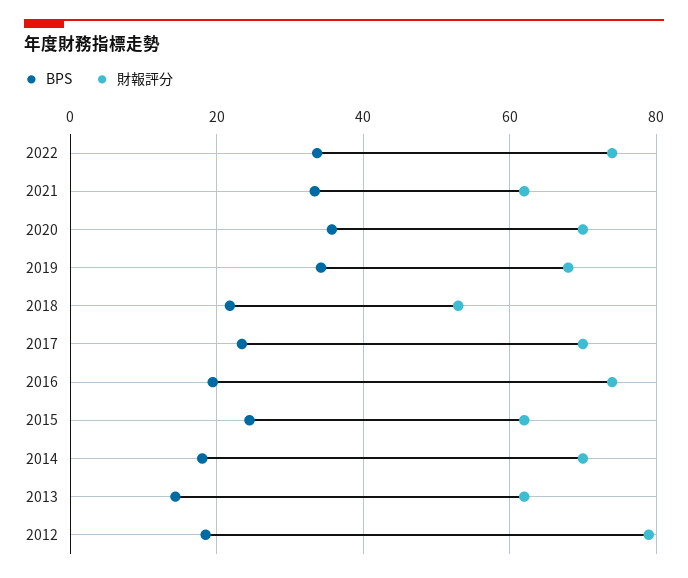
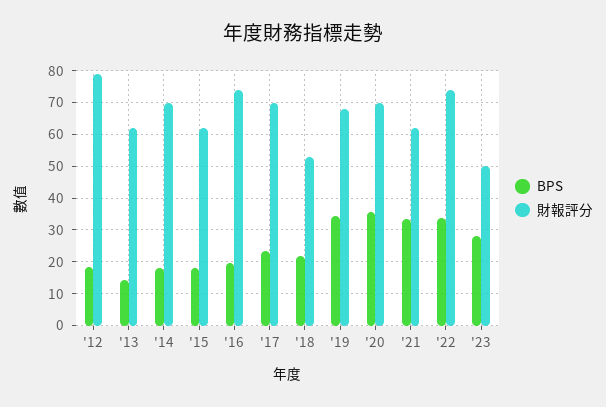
BPS, 2015: 24 -> 18
BPS, '23: none -> 28
財報評分, '23: none -> 50

